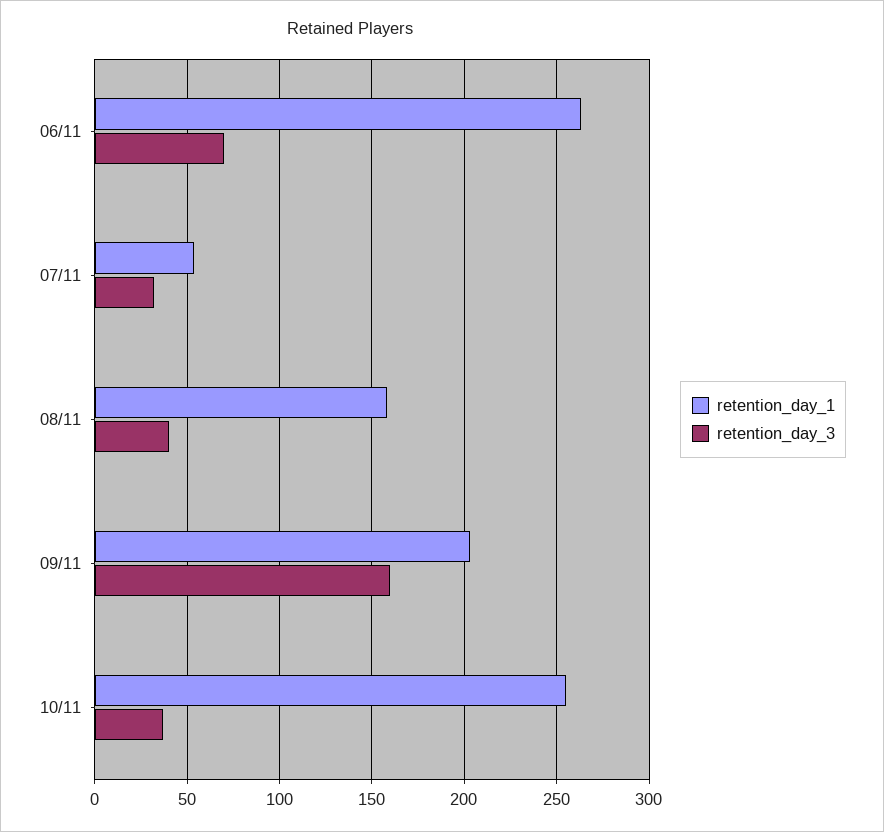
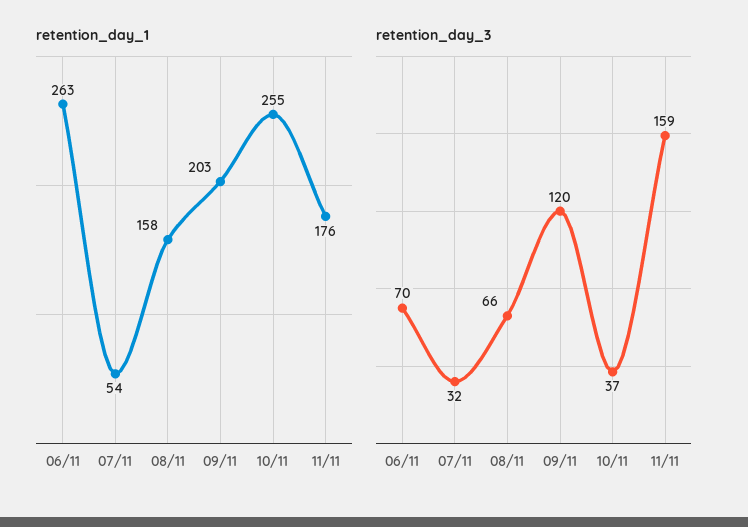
retention_day_3, 08/11: 40 -> 66
retention_day_3, 09/11: 160 -> 120
retention_day_1, 11/11: none -> 176
retention_day_3, 11/11: none -> 159

